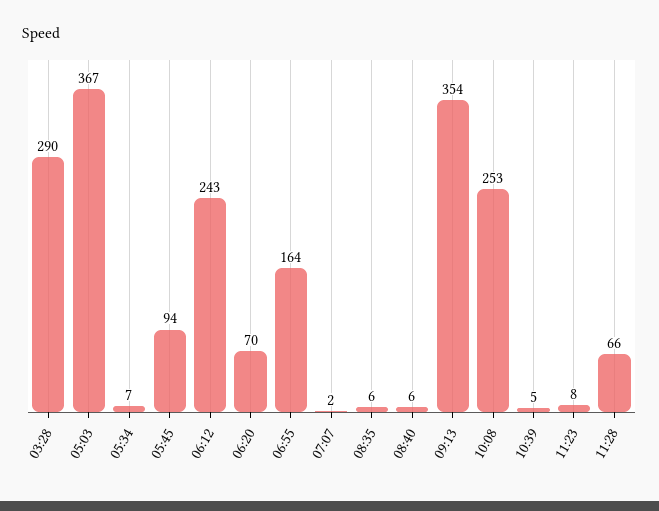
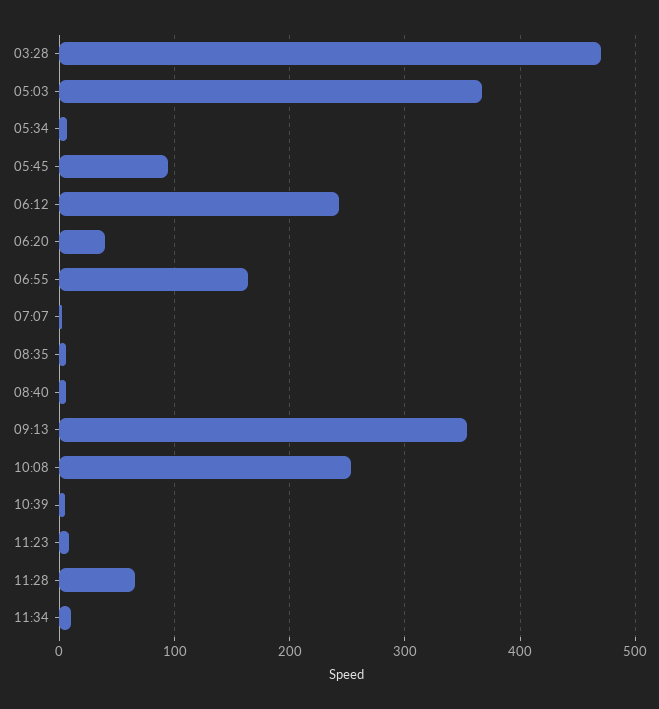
03:28: 290 -> 470
06:20: 70 -> 40
11:34: none -> 10

